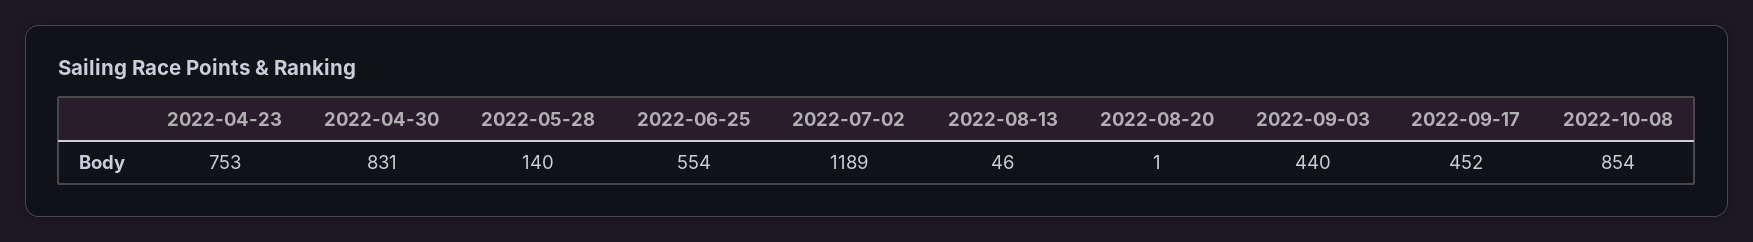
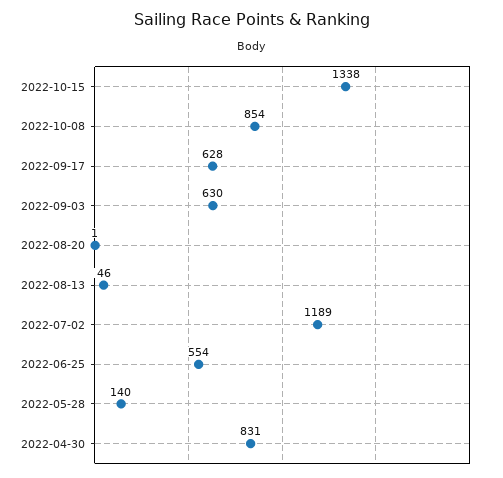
2022-04-23: 753 -> none
2022-09-03: 440 -> 630
2022-09-17: 452 -> 628
2022-10-15: none -> 1338

